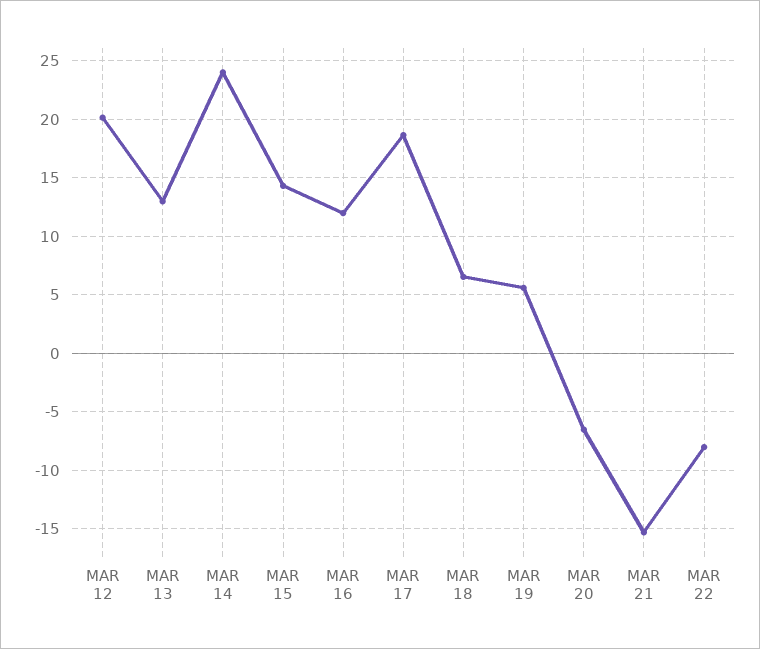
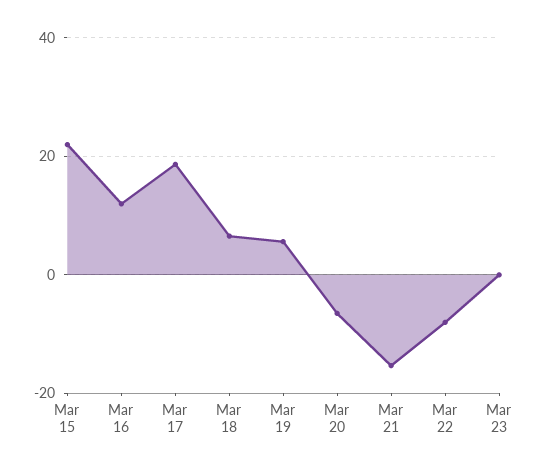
MAR 12: 20 -> none
MAR 13: 13 -> none
MAR 14: 24 -> none
MAR 15: 14 -> 22
Mar 23: none -> 0

